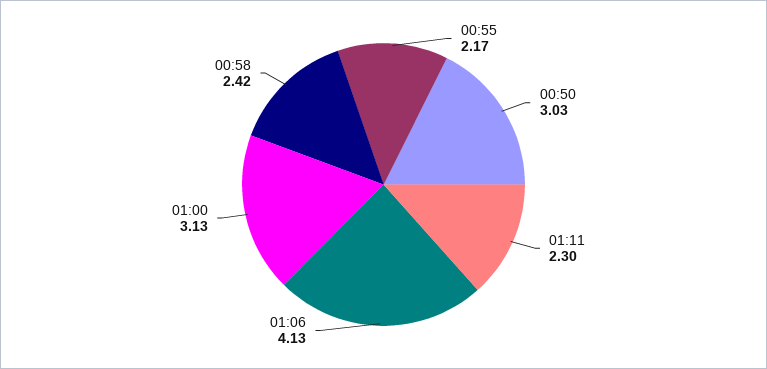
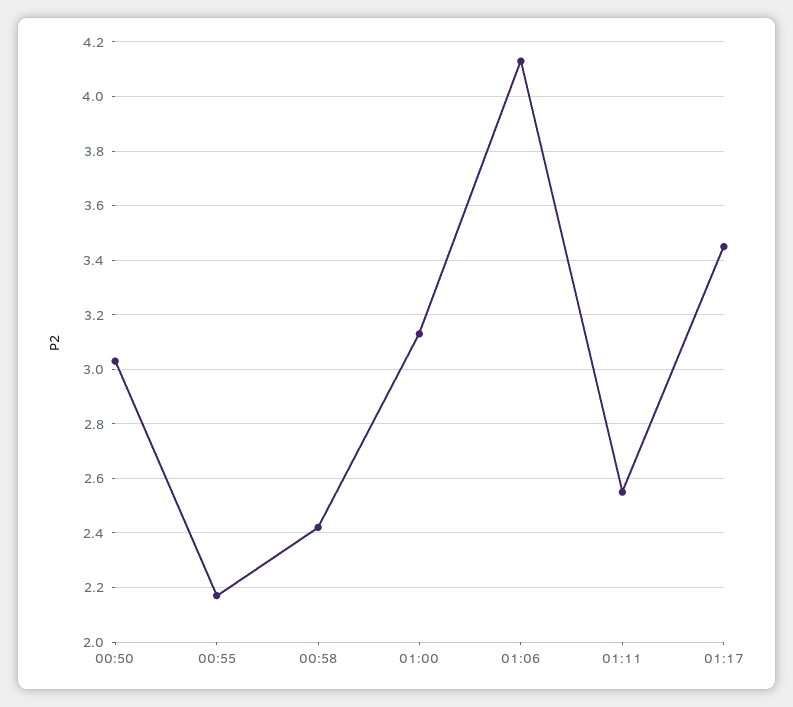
01:11: 2.3 -> 2.55
01:17: none -> 3.45

